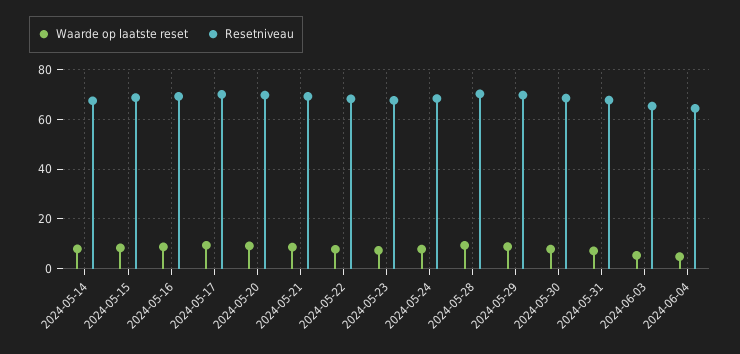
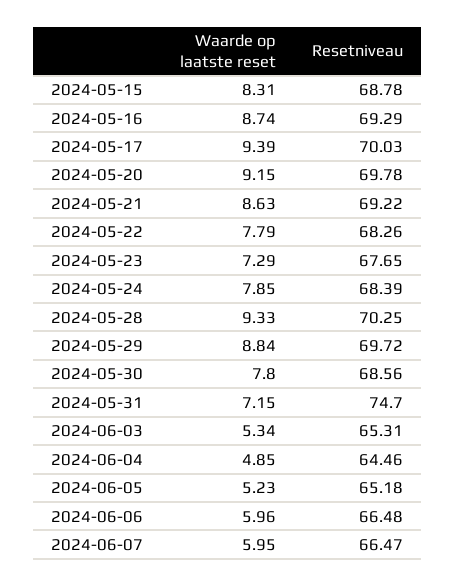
Waarde op laatste reset, 2024-05-14: 7.5 -> none
Resetniveau, 2024-05-14: 67.5 -> none
Resetniveau, 2024-05-31: 67.5 -> 74.7
Waarde op laatste reset, 2024-06-05: none -> 5.23
Resetniveau, 2024-06-05: none -> 65.18
Waarde op laatste reset, 2024-06-06: none -> 5.96
Resetniveau, 2024-06-06: none -> 66.48
Waarde op laatste reset, 2024-06-07: none -> 5.95
Resetniveau, 2024-06-07: none -> 66.47

